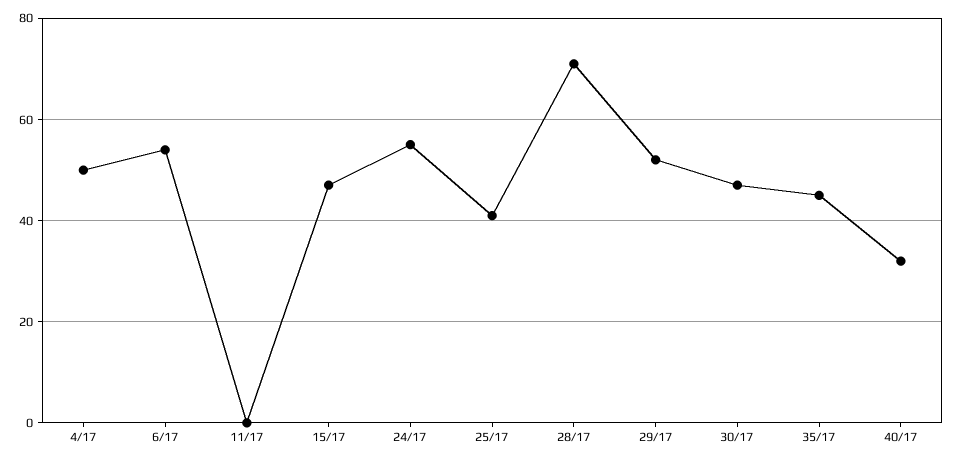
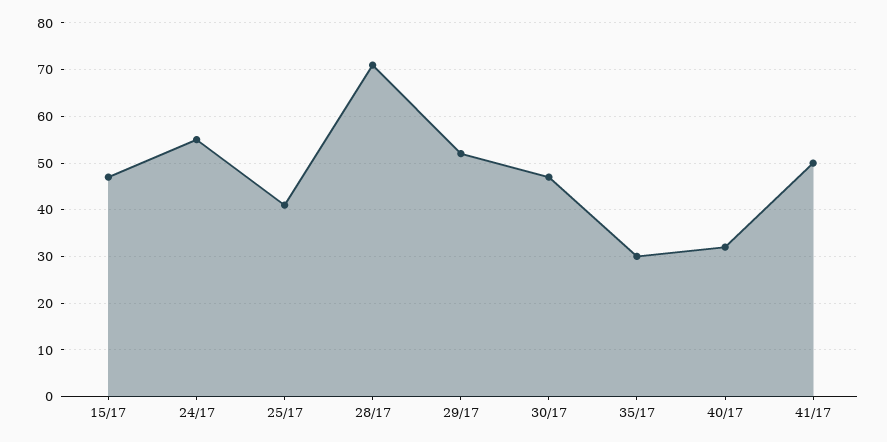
4/17: 50 -> none
6/17: 55 -> none
11/17: 0 -> none
35/17: 45 -> 30
41/17: none -> 50

